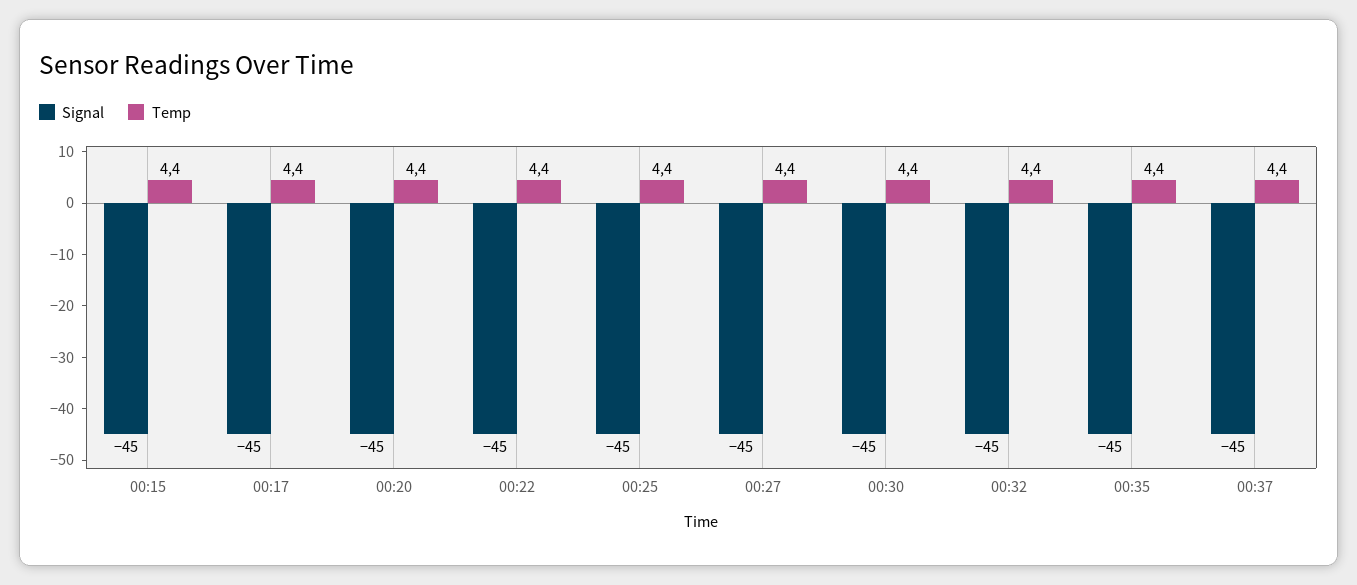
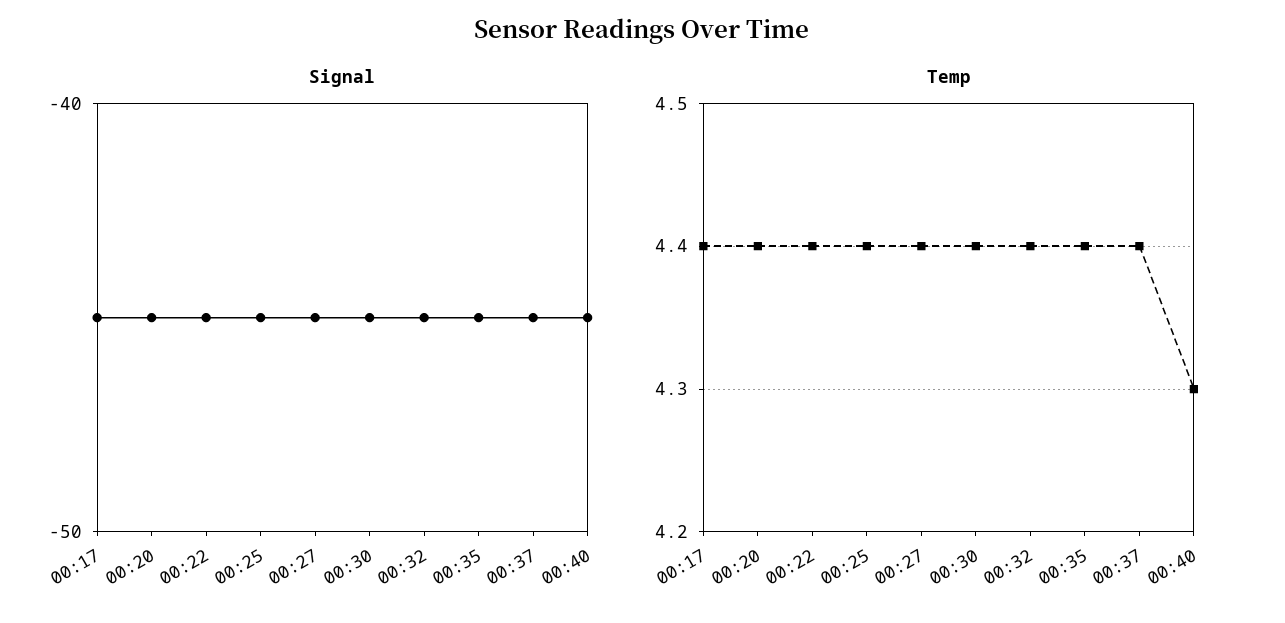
Signal, 00:15: -45 -> none
Temp, 00:15: 4.4 -> none
Signal, 00:40: none -> -45
Temp, 00:40: none -> 4.3

